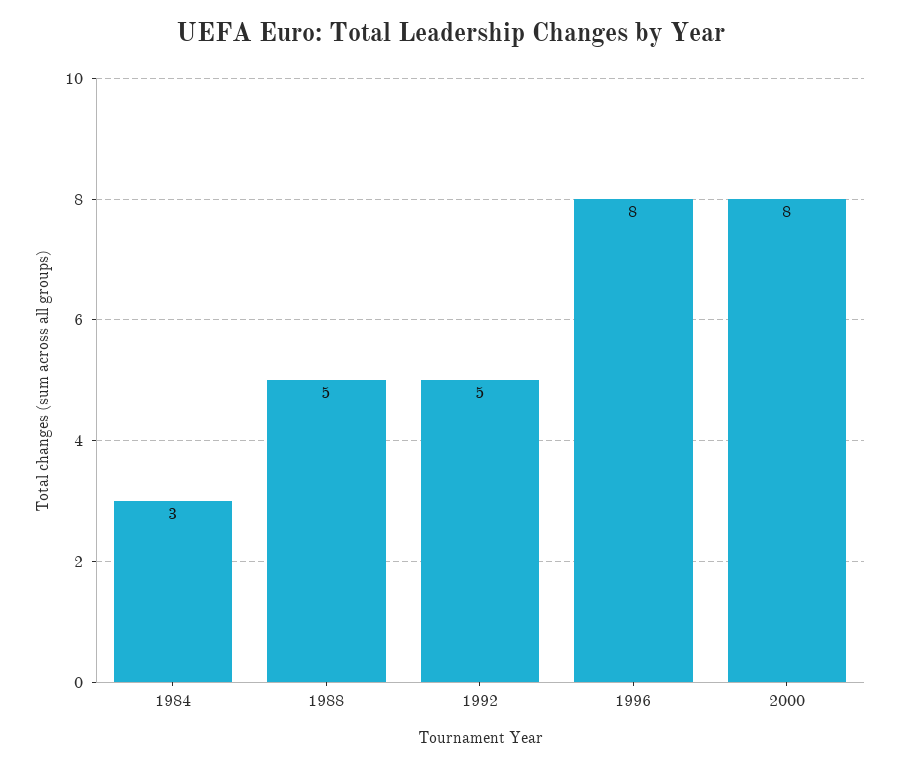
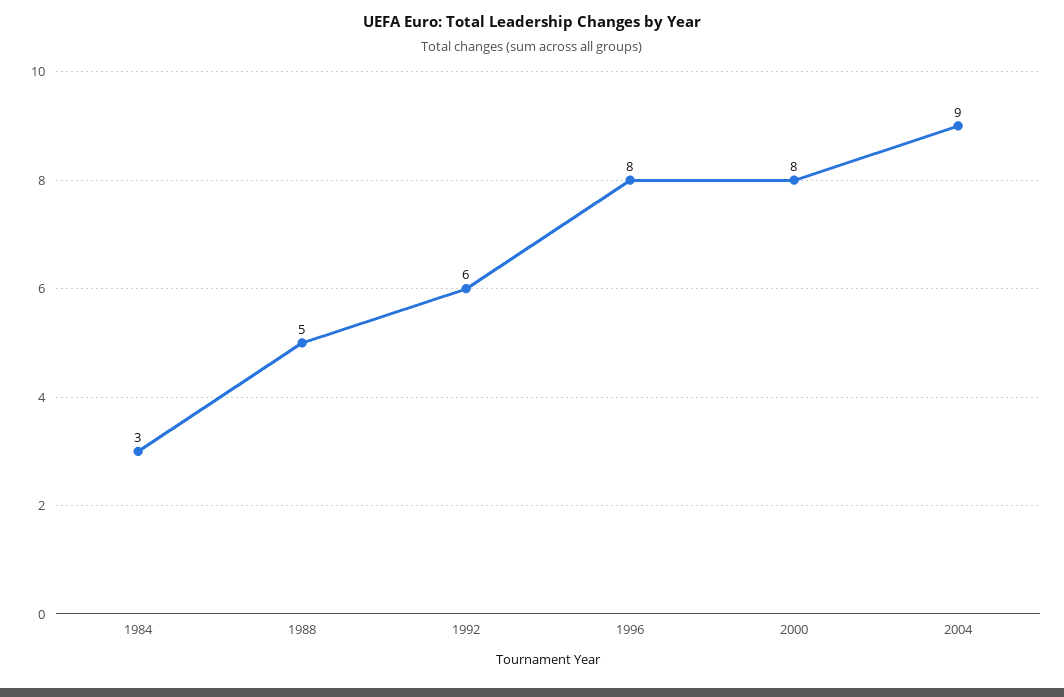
1992: 5 -> 6
2004: none -> 9

